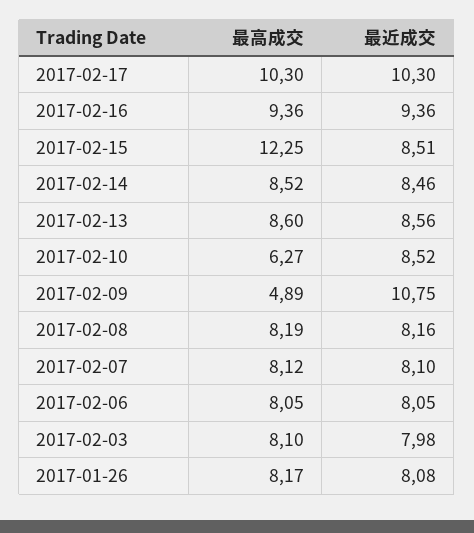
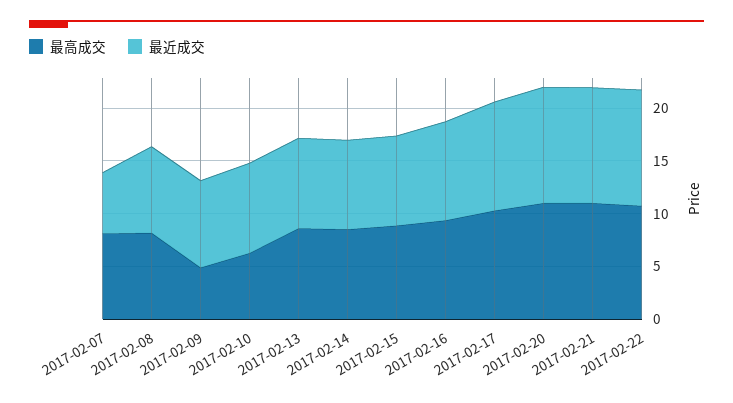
最高成交, 2017-02-15: 12.25 -> 9
最近成交, 2017-02-09: 10.75 -> 8
最近成交, 2017-02-07: 8.1 -> 6
最高成交, 2017-02-06: 8.05 -> none
最近成交, 2017-02-06: 8.05 -> none
最高成交, 2017-02-03: 8.1 -> none
最近成交, 2017-02-03: 7.98 -> none
最高成交, 2017-01-26: 8.17 -> none
最近成交, 2017-01-26: 8.08 -> none
最高成交, 2017-02-20: none -> 11
最近成交, 2017-02-20: none -> 11
最高成交, 2017-02-21: none -> 11
最近成交, 2017-02-21: none -> 11
最高成交, 2017-02-22: none -> 11
最近成交, 2017-02-22: none -> 11

